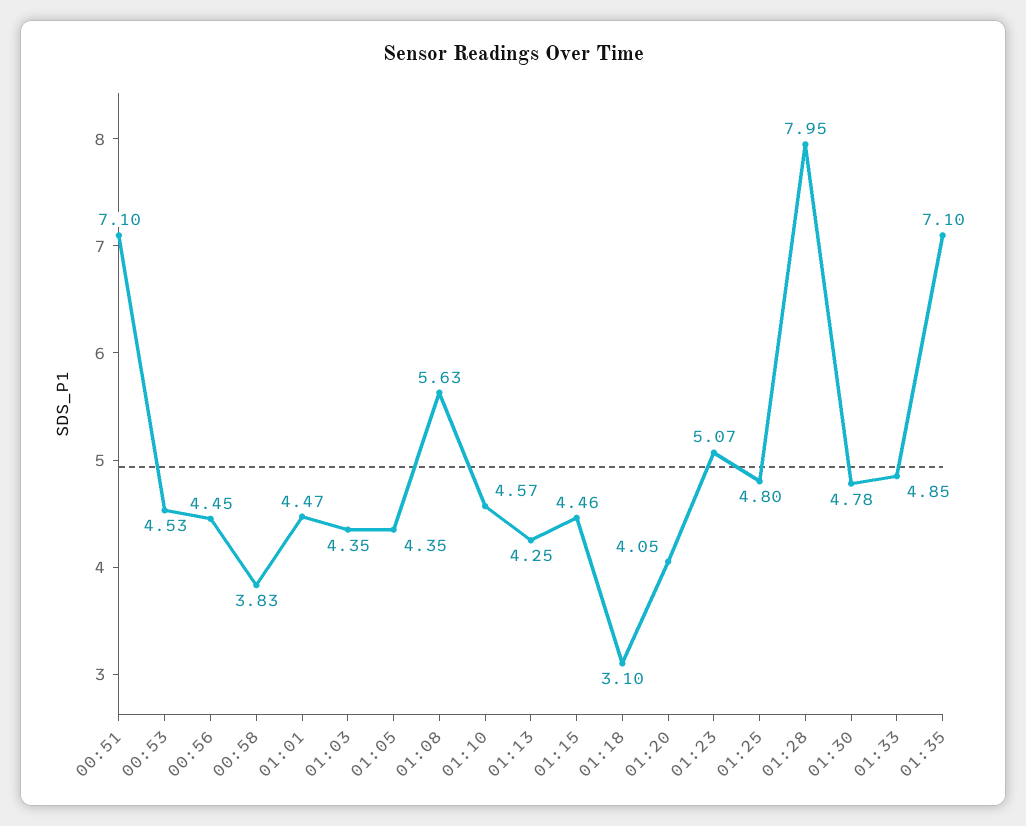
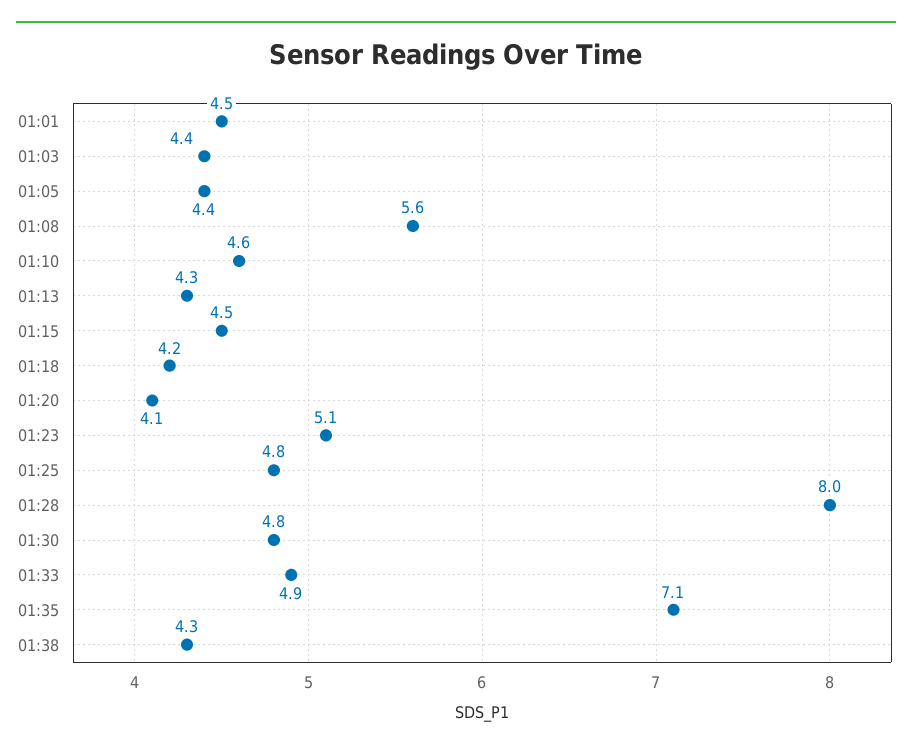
00:51: 7.1 -> none
00:53: 4.53 -> none
00:56: 4.45 -> none
00:58: 3.83 -> none
01:18: 3.1 -> 4.2
01:38: none -> 4.3

